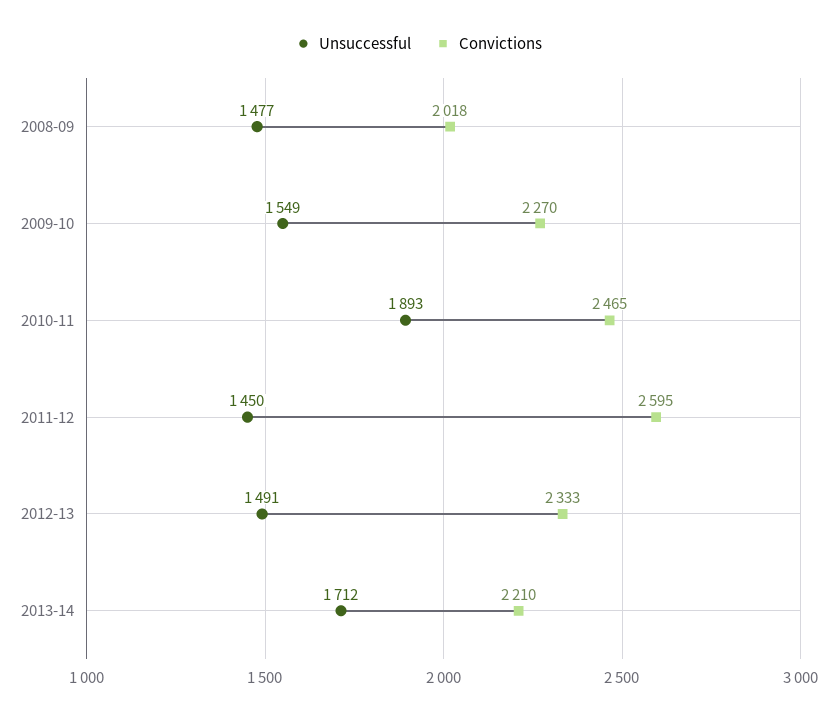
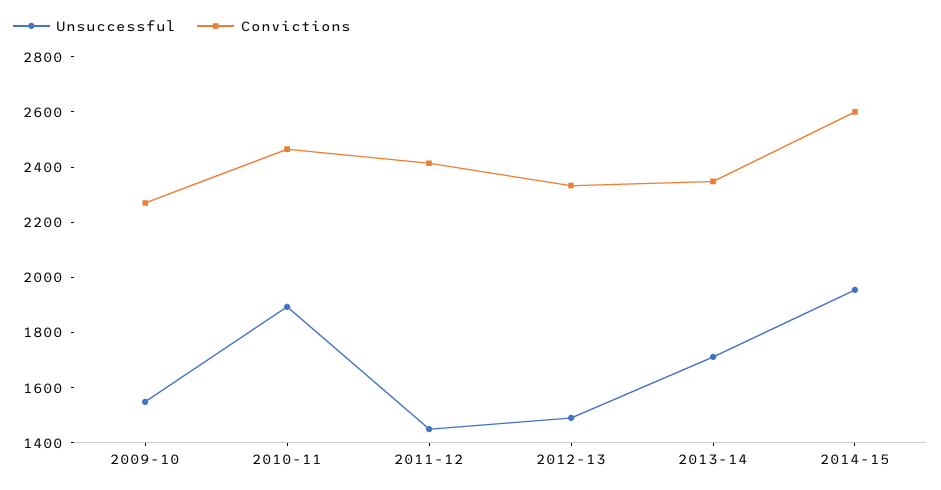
Unsuccessful, 2008-09: 1477 -> none
Convictions, 2008-09: 2018 -> none
Convictions, 2011-12: 2595 -> 2400
Convictions, 2013-14: 2210 -> 2350
Unsuccessful, 2014-15: none -> 1950
Convictions, 2014-15: none -> 2600

